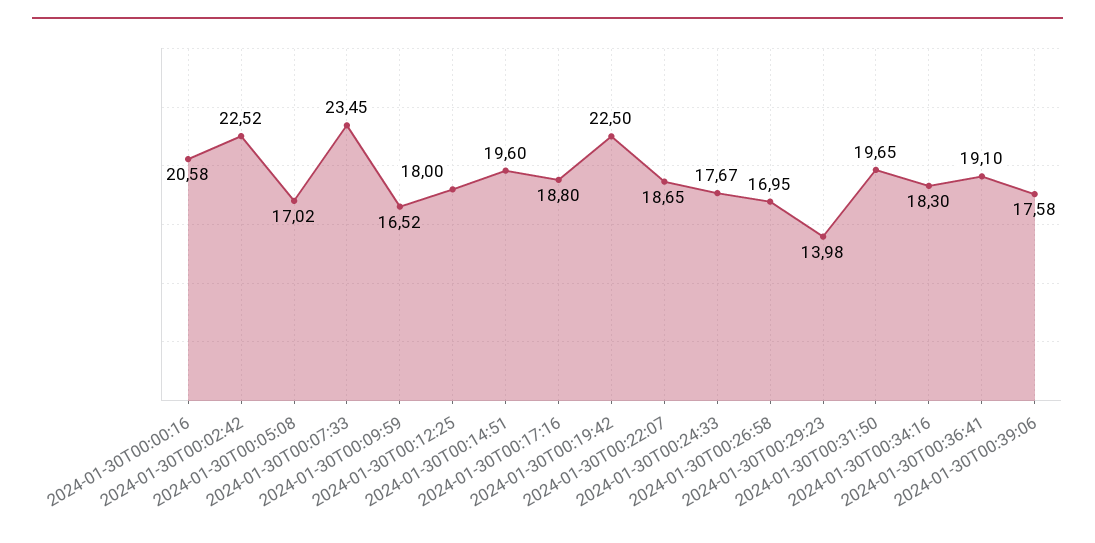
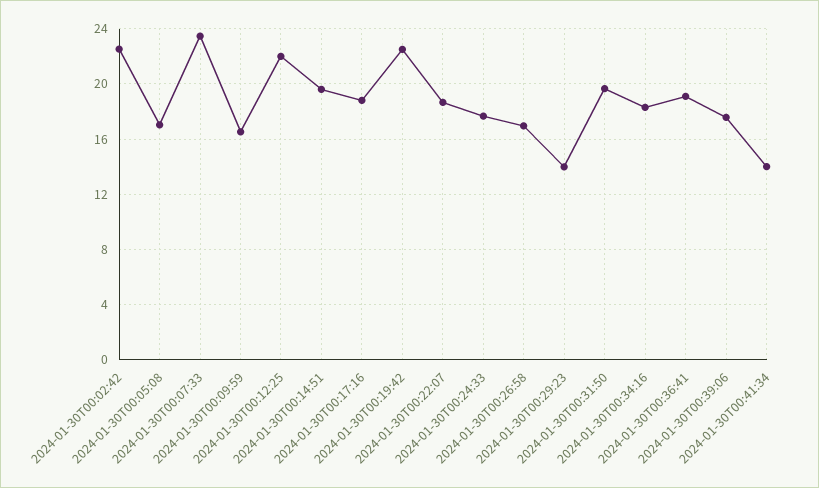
2024-01-30T00:00:16: 20.58 -> none
2024-01-30T00:12:25: 18 -> 22
2024-01-30T00:41:34: none -> 14

